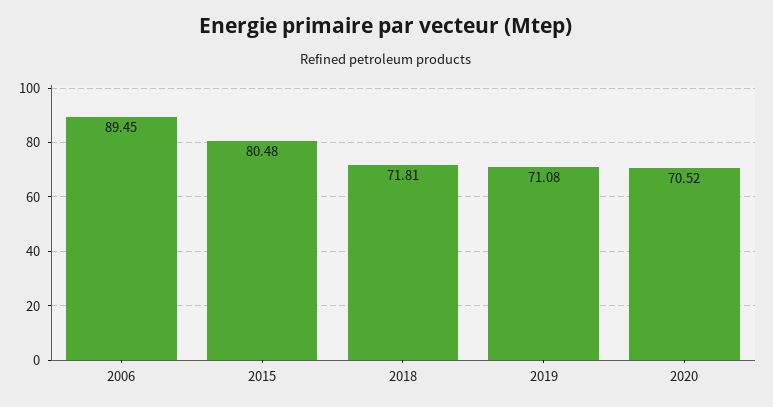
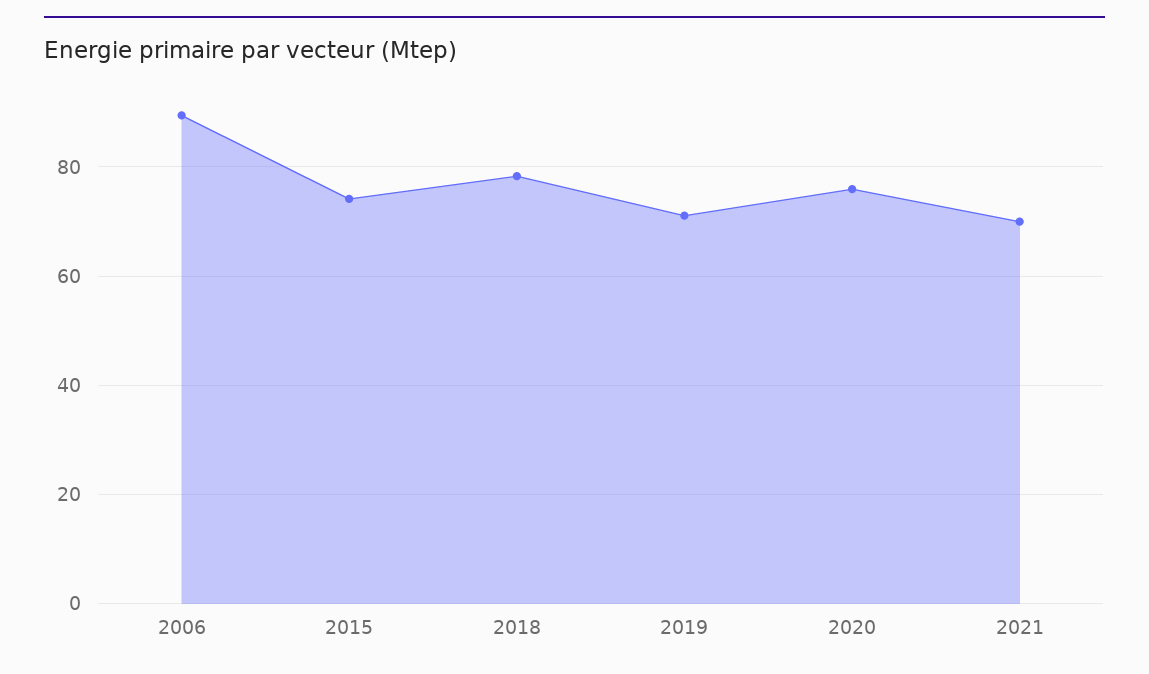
2015: 80.48 -> 74
2018: 71.81 -> 78
2020: 70.52 -> 76
2021: none -> 70

